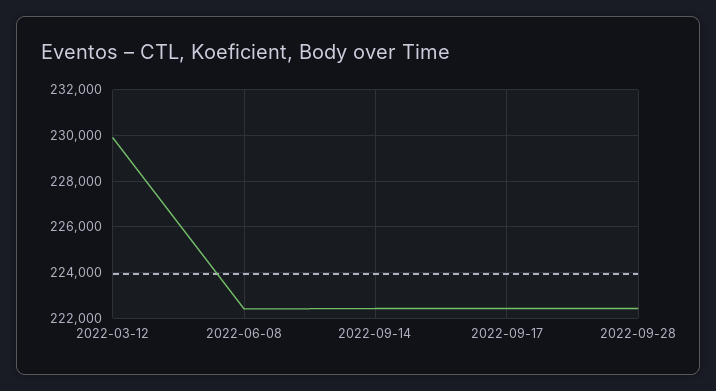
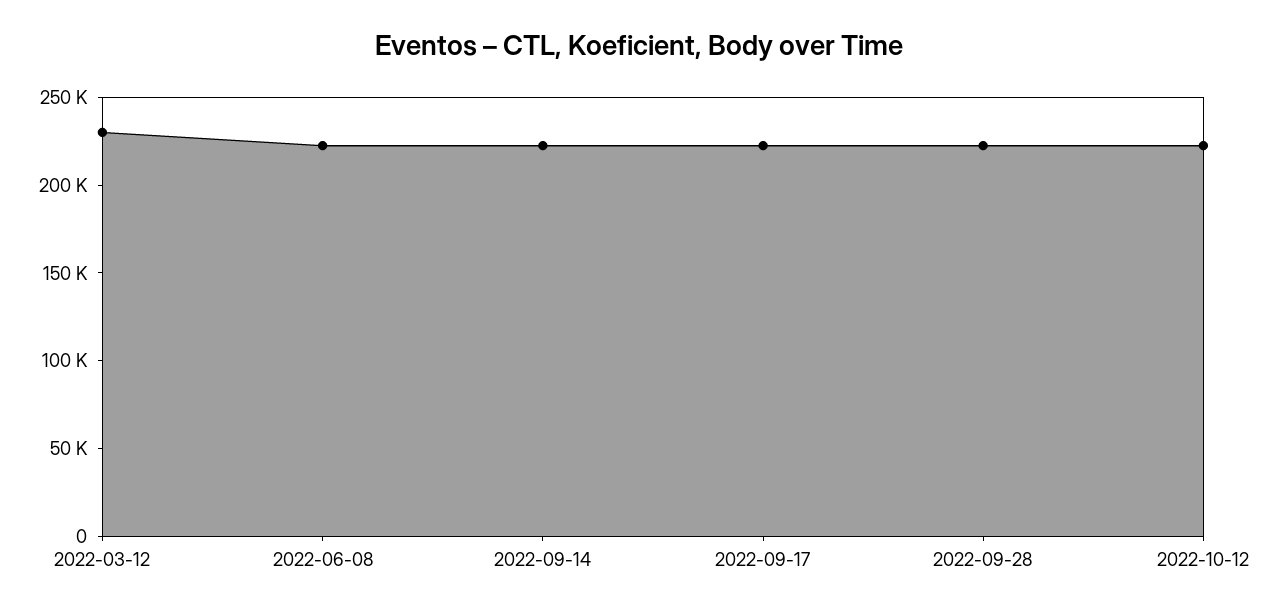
2022-10-12: none -> 220000

